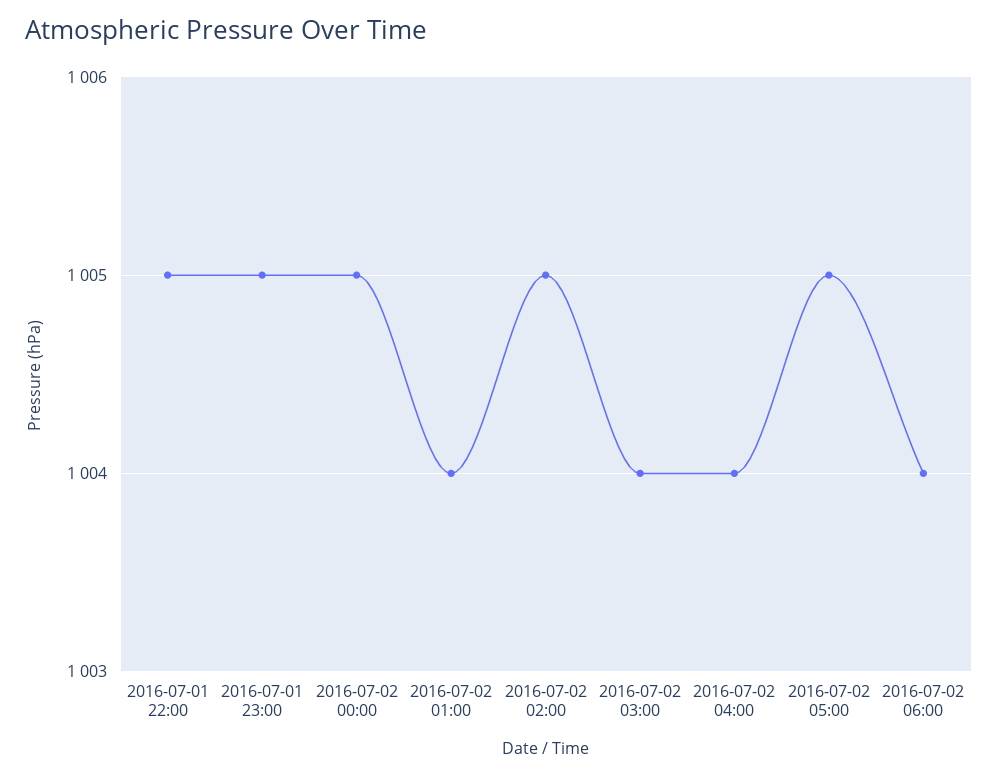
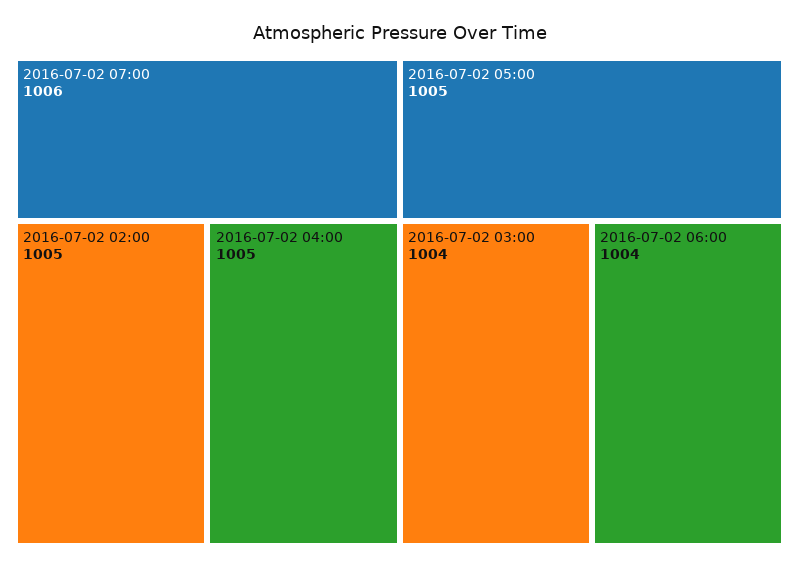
2016-07-01 22:00: 1005 -> none
2016-07-01 23:00: 1005 -> none
2016-07-02 00:00: 1005 -> none
2016-07-02 01:00: 1004 -> none
2016-07-02 04:00: 1004 -> 1005
2016-07-02 07:00: none -> 1006

